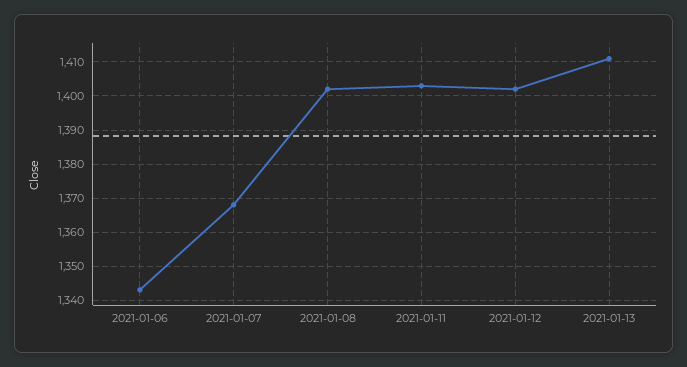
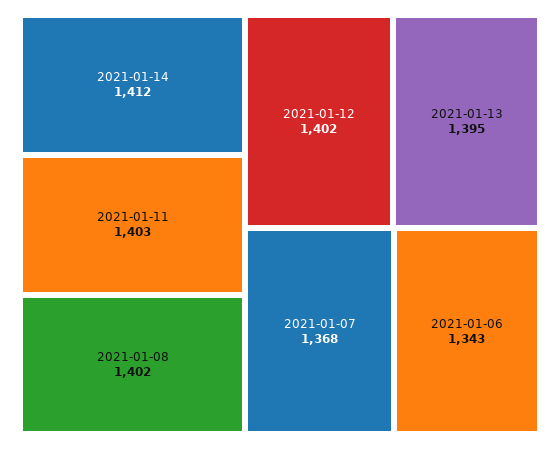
2021-01-13: 1410 -> 1395
2021-01-14: none -> 1412

